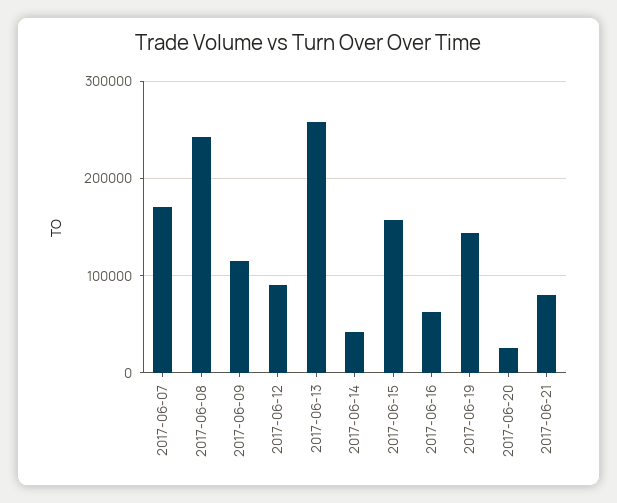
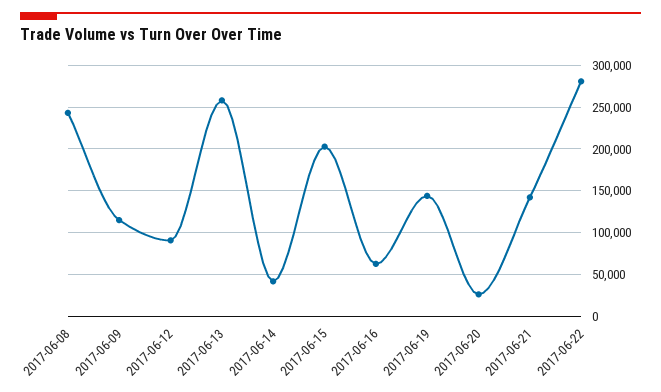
2017-06-07: 170000 -> none
2017-06-15: 160000 -> 200000
2017-06-21: 80000 -> 140000
2017-06-22: none -> 280000

